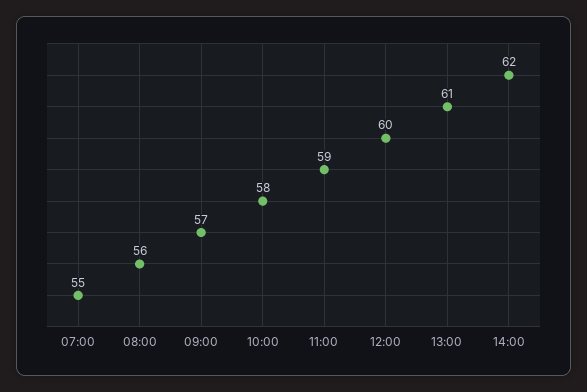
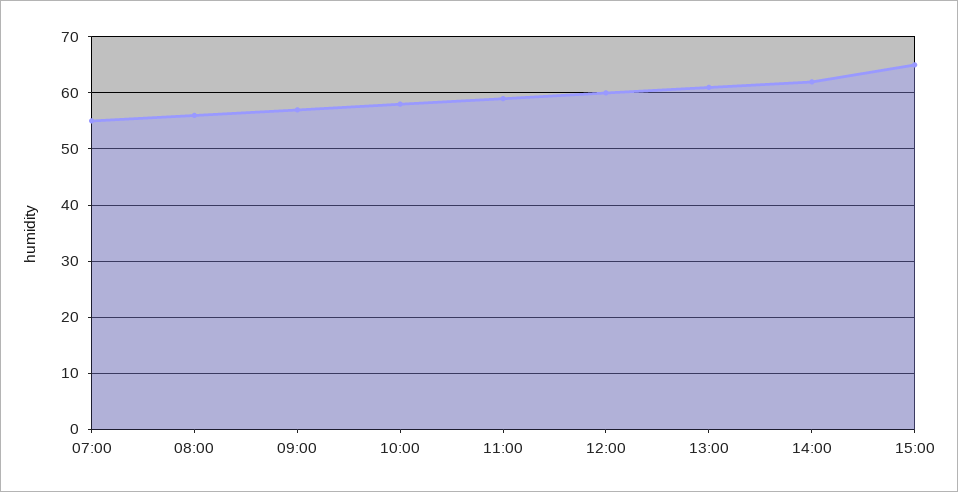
15:00: none -> 65

